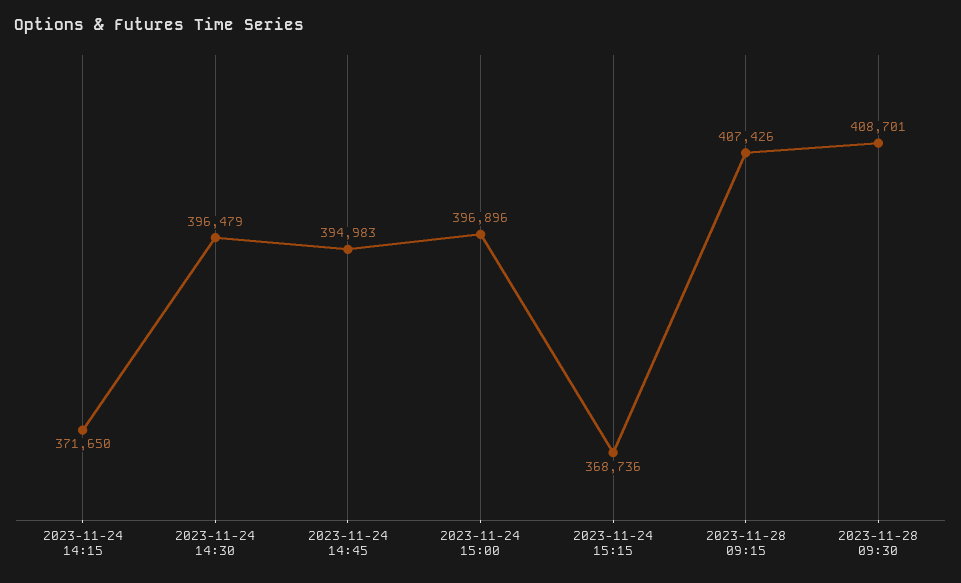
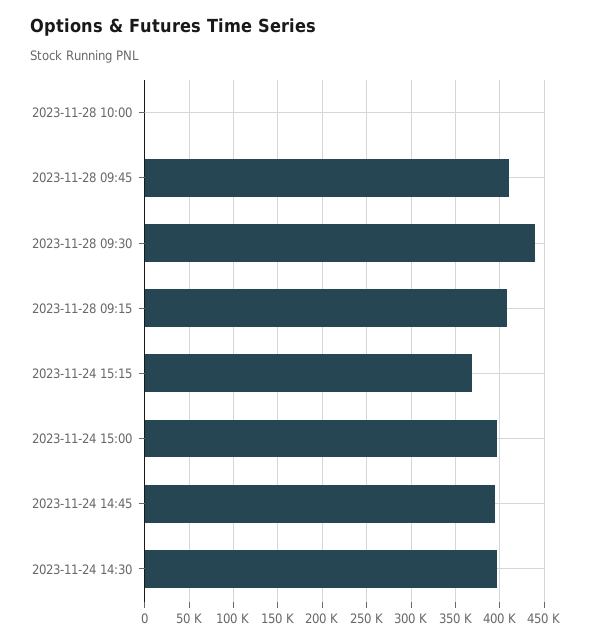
2023-11-24 14:15: 371650 -> none
2023-11-28 09:30: 408701 -> 440000
2023-11-28 10:00: none -> 0
2023-11-28 09:45: none -> 410000

